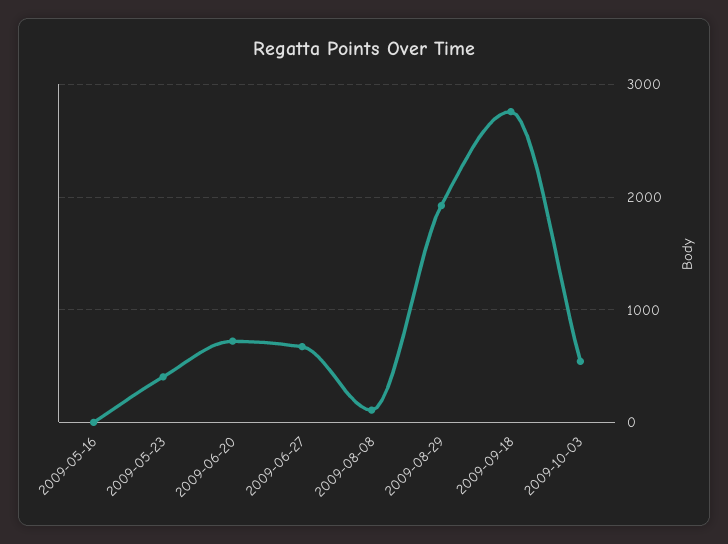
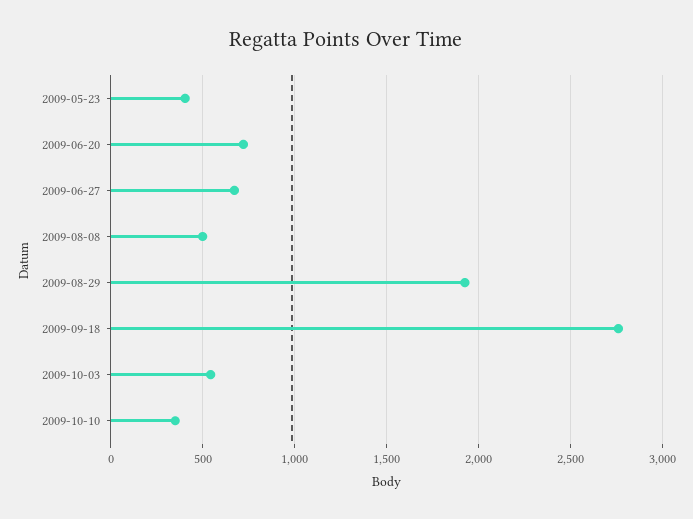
2009-05-16: 0 -> none
2009-08-08: 100 -> 500
2009-10-10: none -> 350

